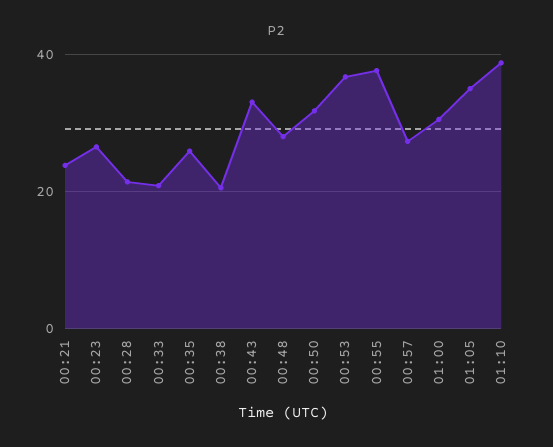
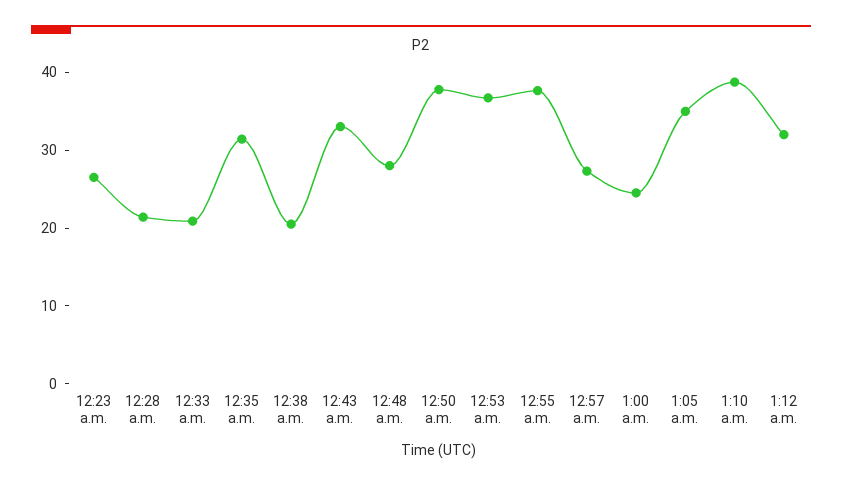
00:21: 24 -> none
00:35: 26 -> 32
00:50: 32 -> 38
01:00: 30 -> 24
1:12 a.m.: none -> 32

